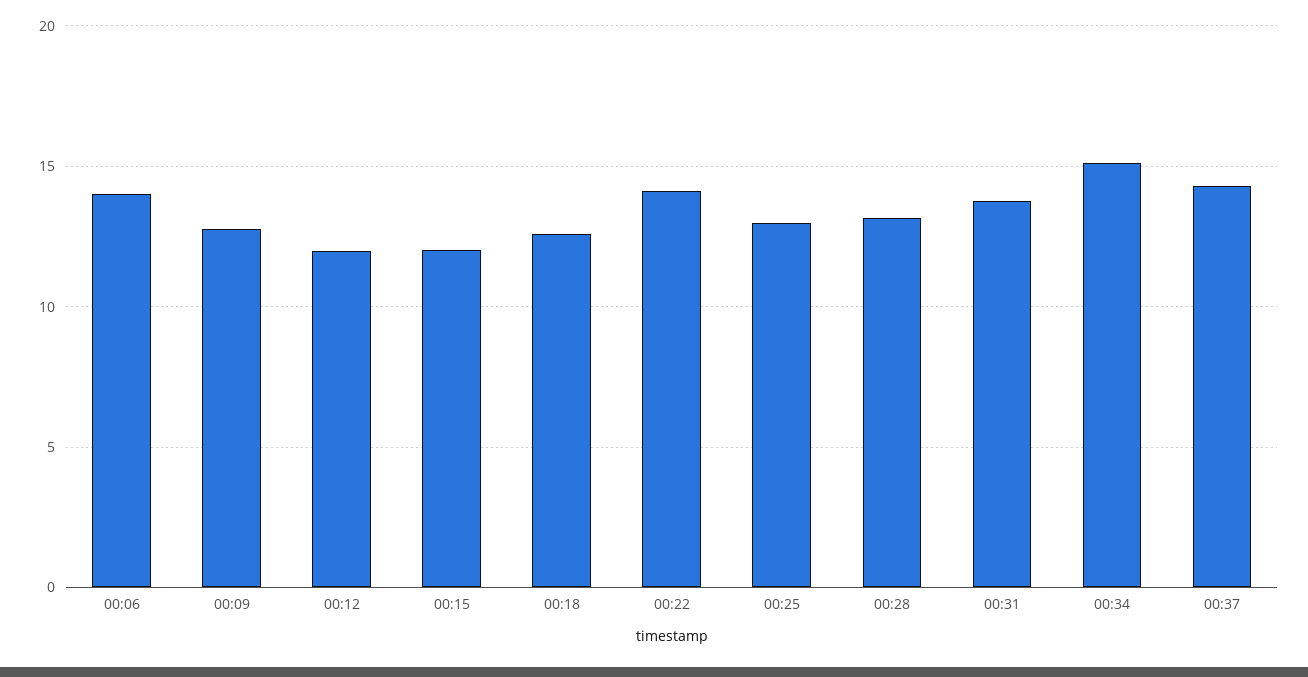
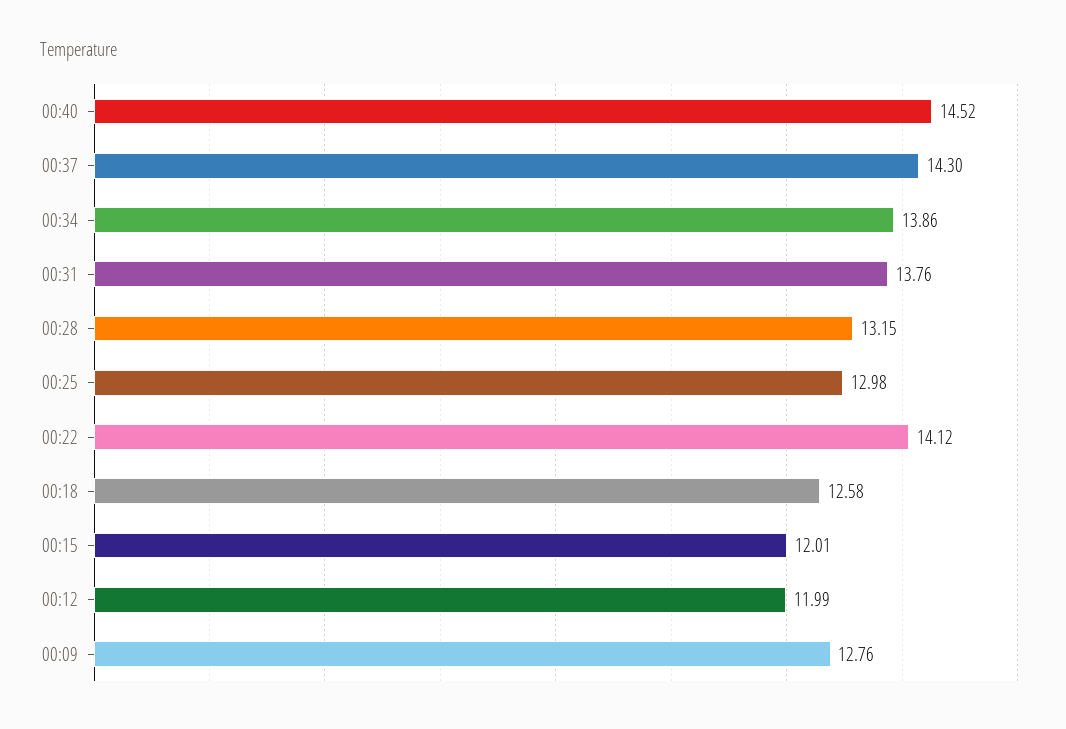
00:06: 14 -> none
00:34: 15 -> 13.86
00:40: none -> 14.52

